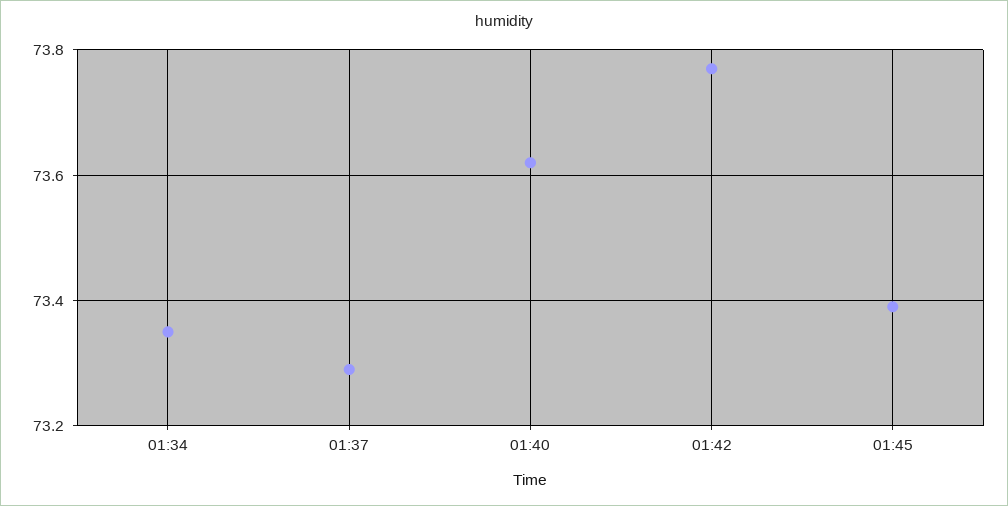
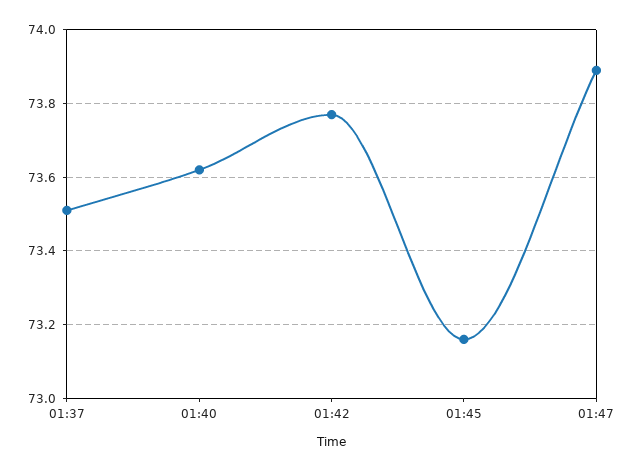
01:34: 73.35 -> none
01:37: 73.3 -> 73.5
01:45: 73.4 -> 73.15
01:47: none -> 73.9

